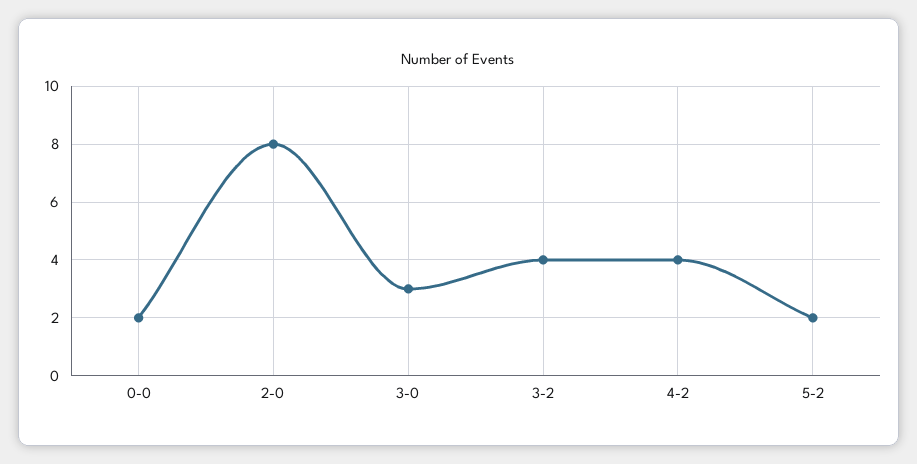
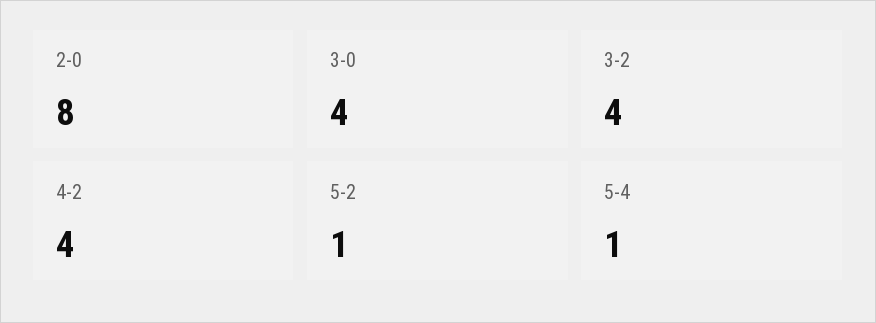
0-0: 2 -> none
3-0: 3 -> 4
5-2: 2 -> 1
5-4: none -> 1

